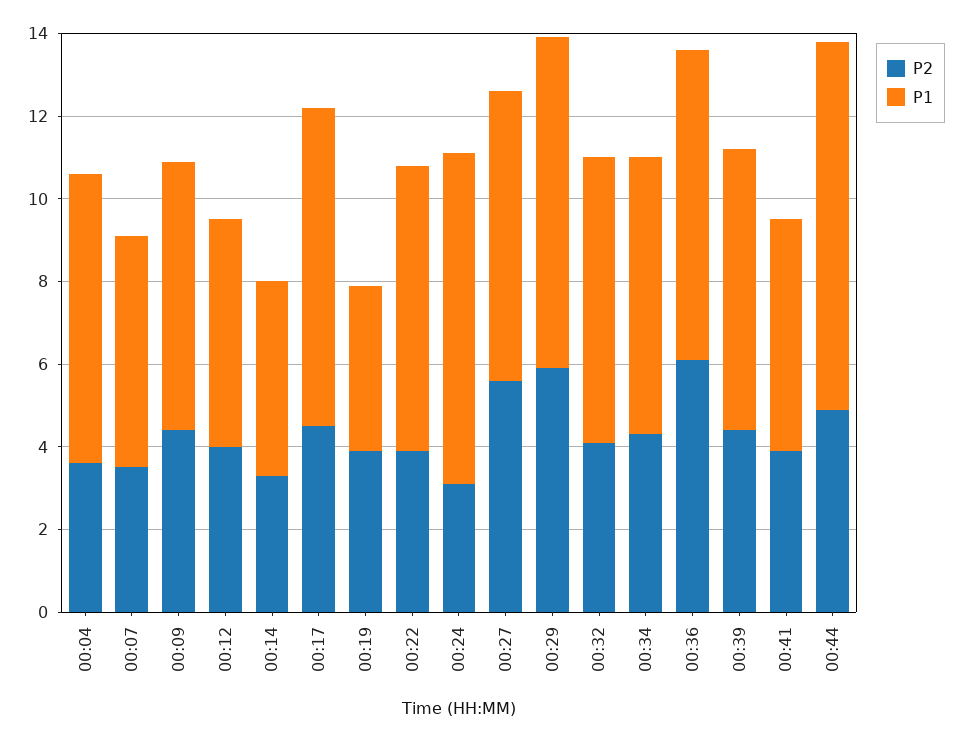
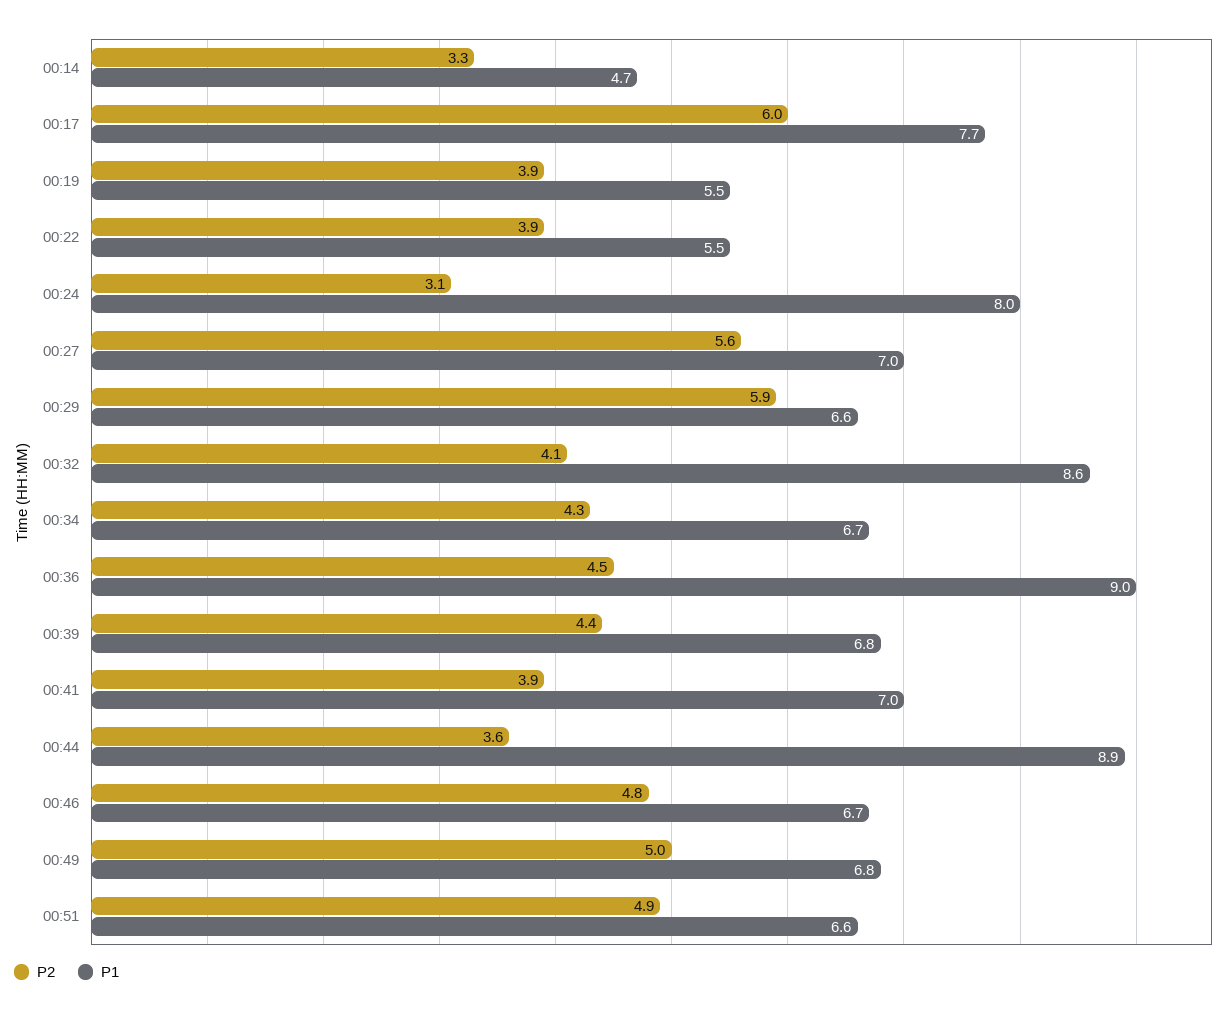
P2, 00:04: 3.5 -> none
P1, 00:04: 7 -> none
P2, 00:07: 3.5 -> none
P1, 00:07: 5.5 -> none
P2, 00:09: 4.5 -> none
P1, 00:09: 6.5 -> none
P2, 00:12: 4 -> none
P1, 00:12: 5.5 -> none
P2, 00:17: 4.5 -> 6
P1, 00:19: 4 -> 5.5
P1, 00:22: 7 -> 5.5
P1, 00:29: 8 -> 6.6
P1, 00:32: 7 -> 8.6
P2, 00:36: 6 -> 4.5
P1, 00:36: 7.5 -> 9
P1, 00:41: 5.5 -> 7
P2, 00:44: 5 -> 3.6
P2, 00:46: none -> 4.8
P1, 00:46: none -> 6.7
P2, 00:49: none -> 5
P1, 00:49: none -> 6.8
P2, 00:51: none -> 4.9
P1, 00:51: none -> 6.6

